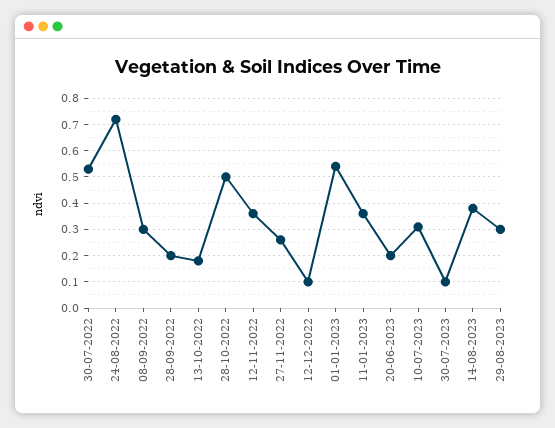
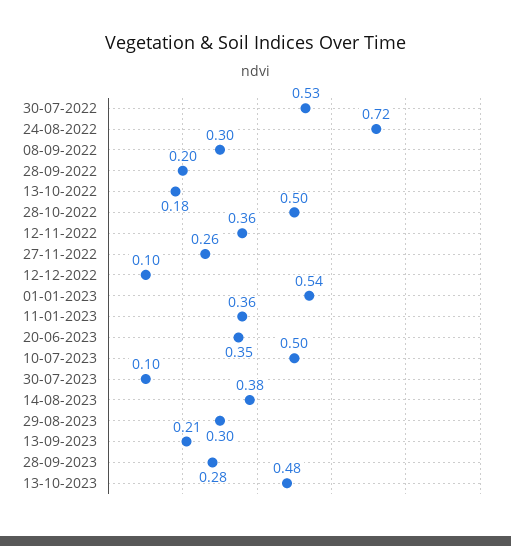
20-06-2023: 0.2 -> 0.35
10-07-2023: 0.3 -> 0.5
13-09-2023: none -> 0.21
28-09-2023: none -> 0.28
13-10-2023: none -> 0.48

